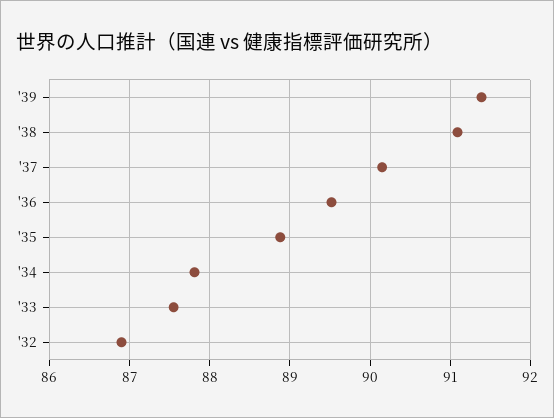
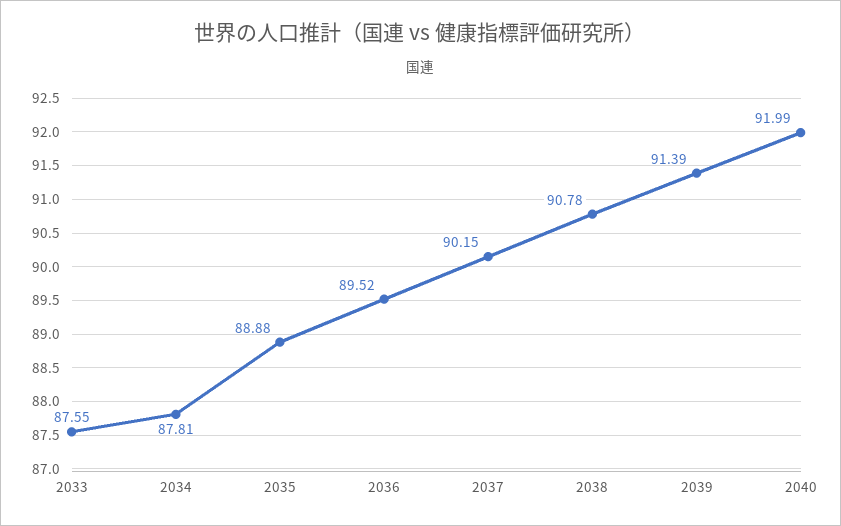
'38: 91.1 -> 90.78
'32: 86.9 -> none
2040: none -> 91.99

